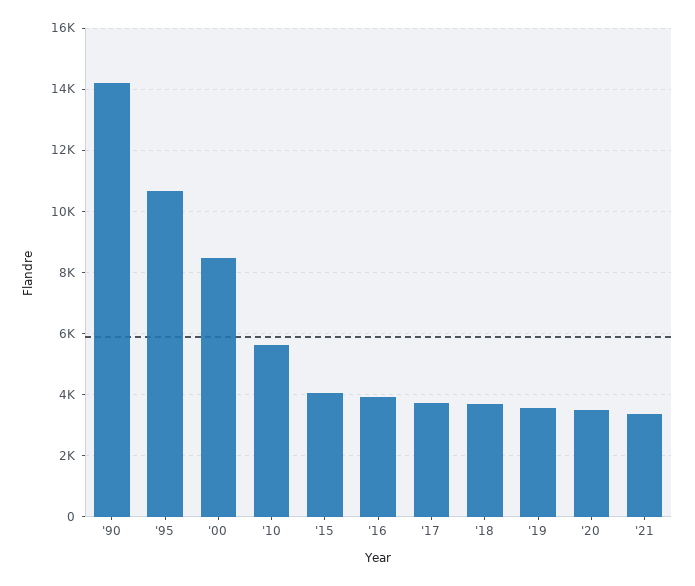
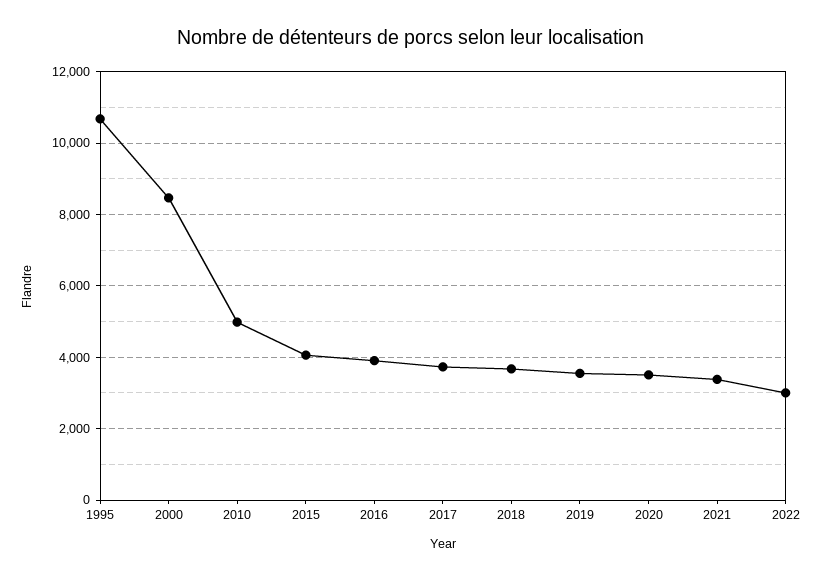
'90: 14200 -> none
'10: 5600 -> 5000
2022: none -> 3000

